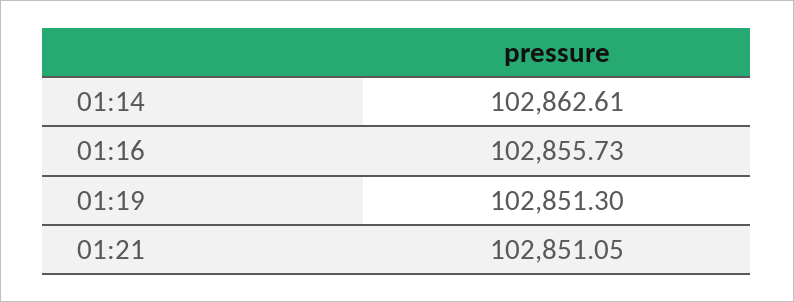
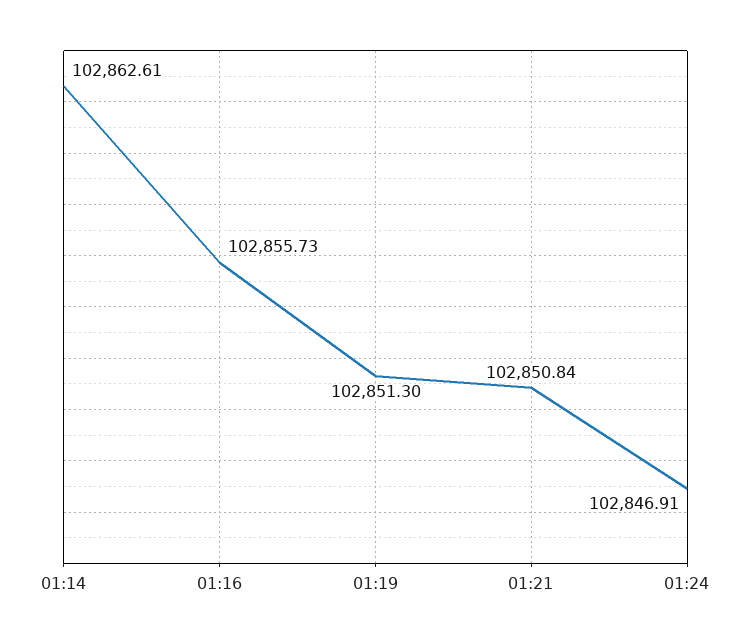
01:21: 102851.05 -> 102850.84
01:24: none -> 102846.91

